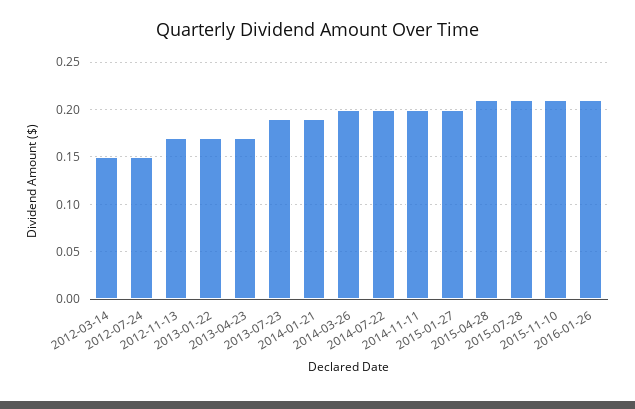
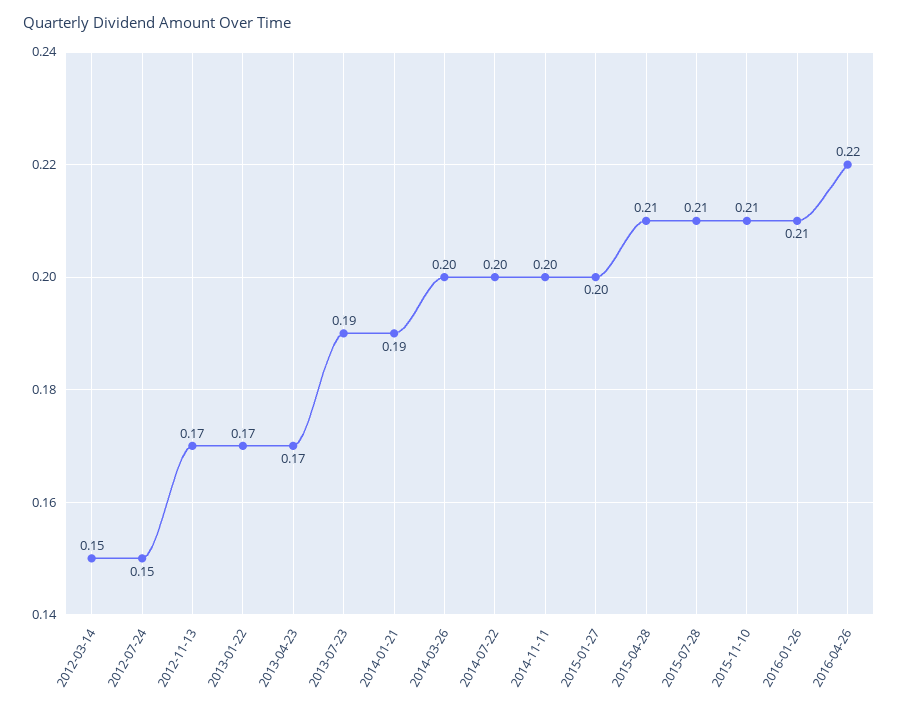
2016-04-26: none -> 0.22

